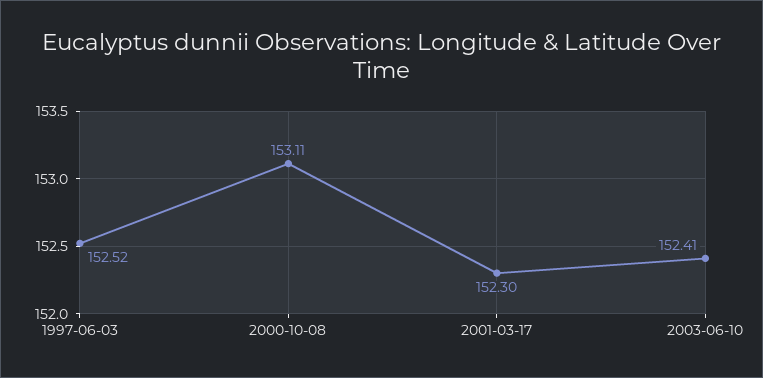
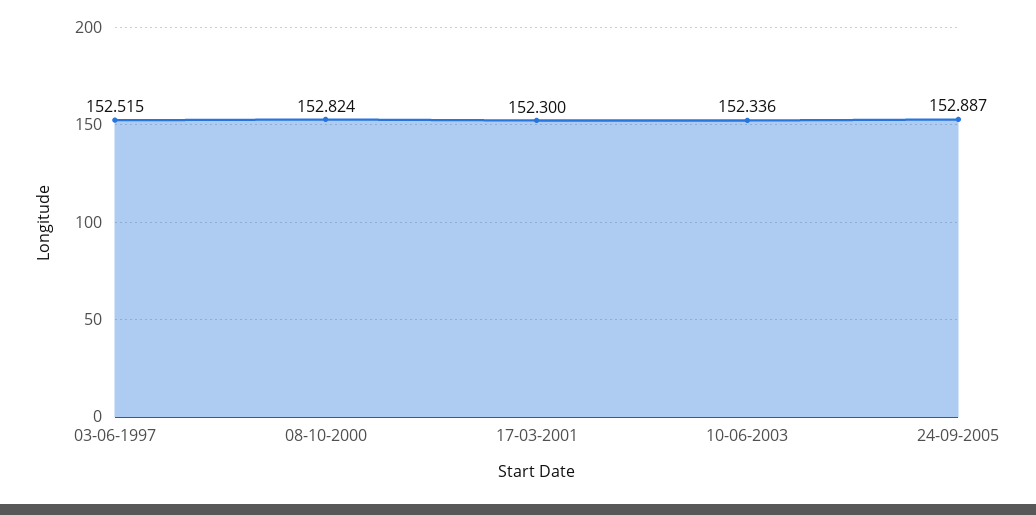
2000-10-08: 153.11 -> 152.824
2003-06-10: 152.41 -> 152.336
24-09-2005: none -> 152.887

